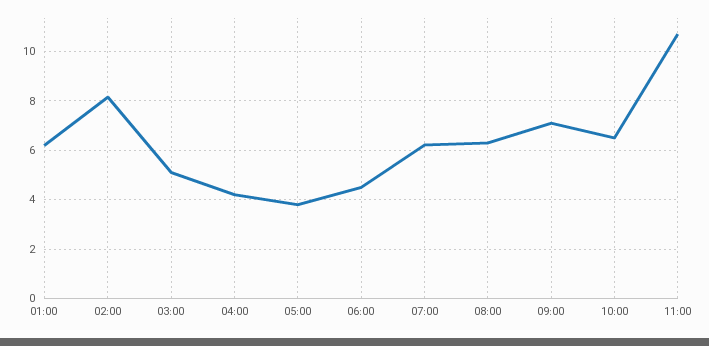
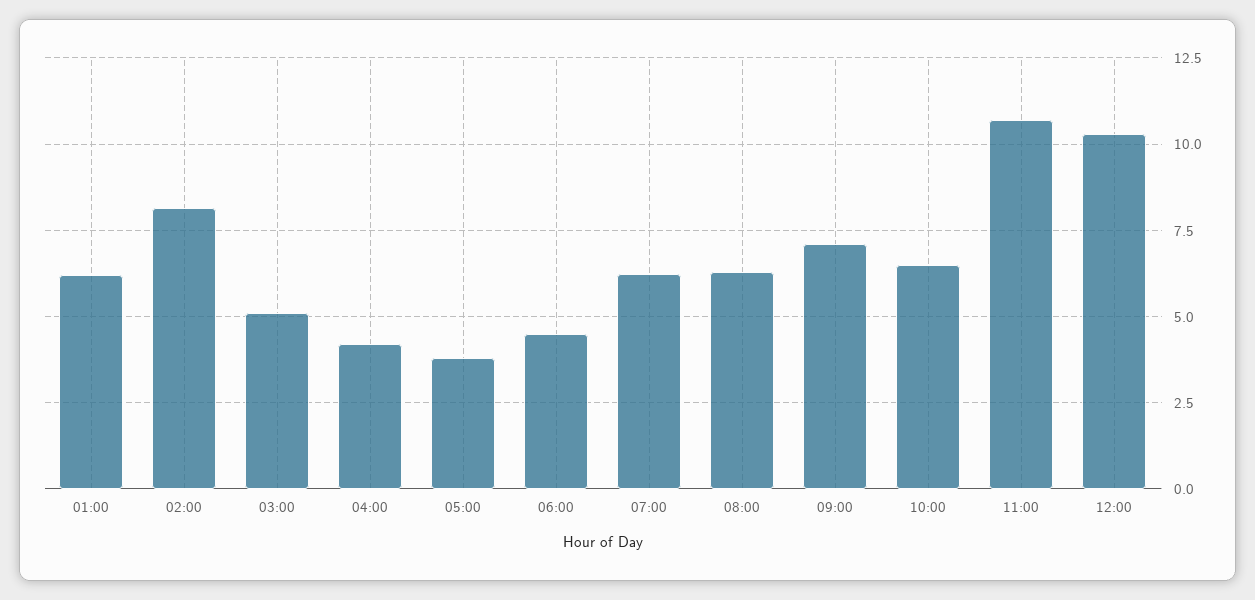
12:00: none -> 10.25

